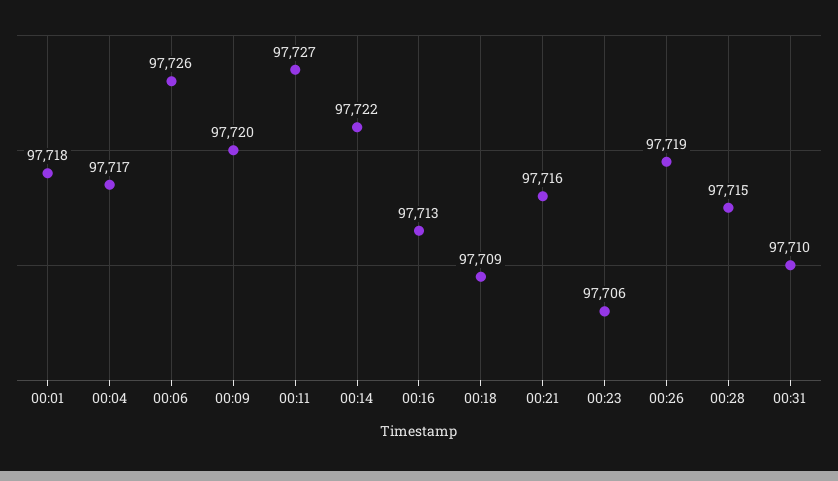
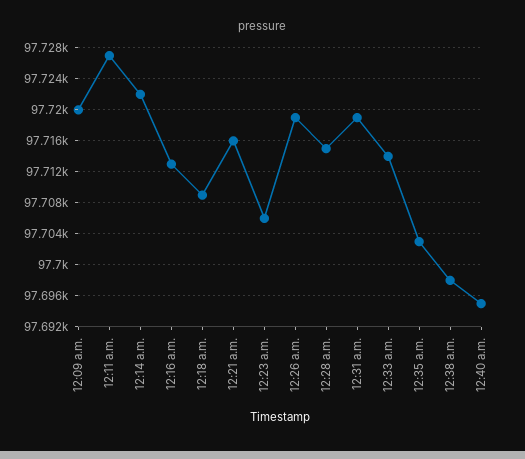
00:01: 97718 -> none
00:04: 97717 -> none
00:06: 97726 -> none
00:31: 97710 -> 97719
12:33 a.m.: none -> 97714
12:35 a.m.: none -> 97703
12:38 a.m.: none -> 97698
12:40 a.m.: none -> 97695

